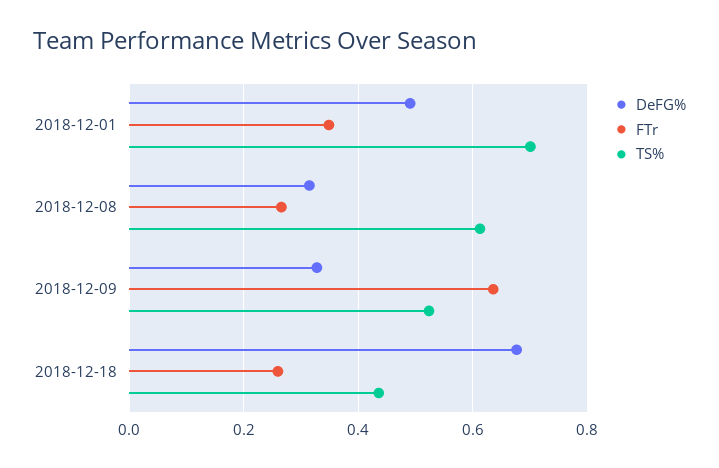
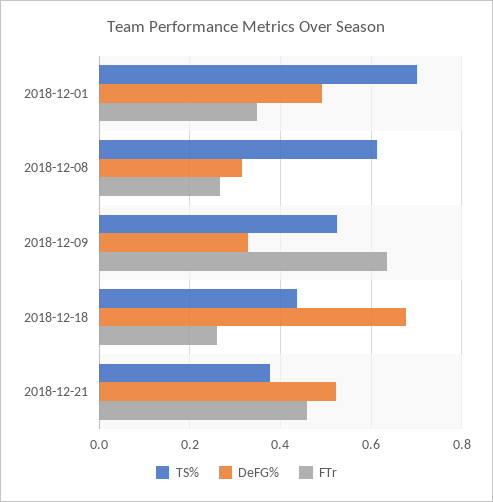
TS%, 2018-12-21: none -> 0.38
DeFG%, 2018-12-21: none -> 0.52
FTr, 2018-12-21: none -> 0.46

